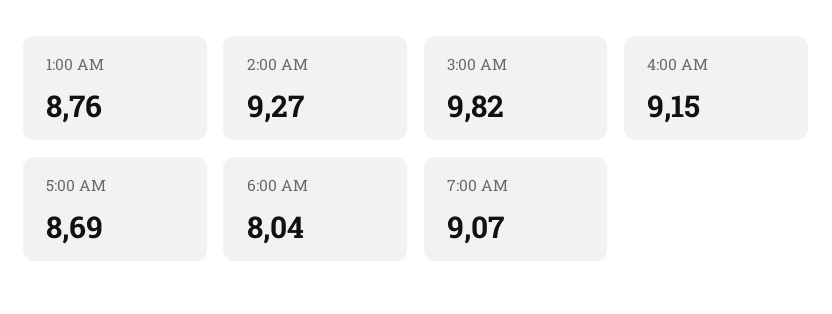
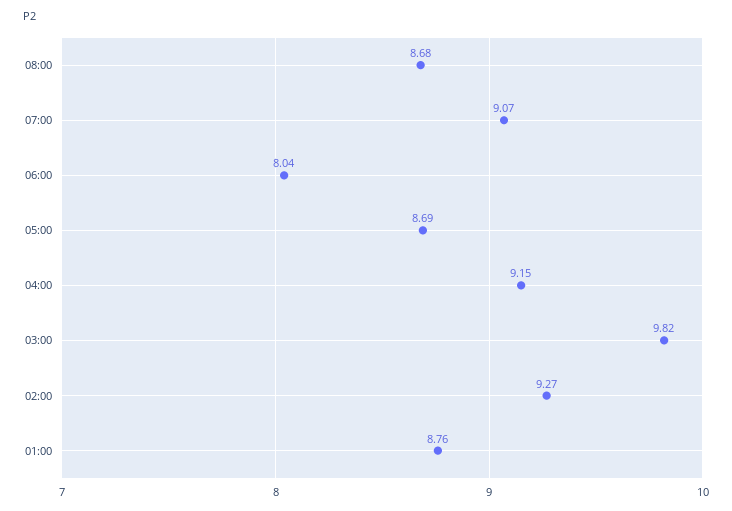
08:00: none -> 8.68

